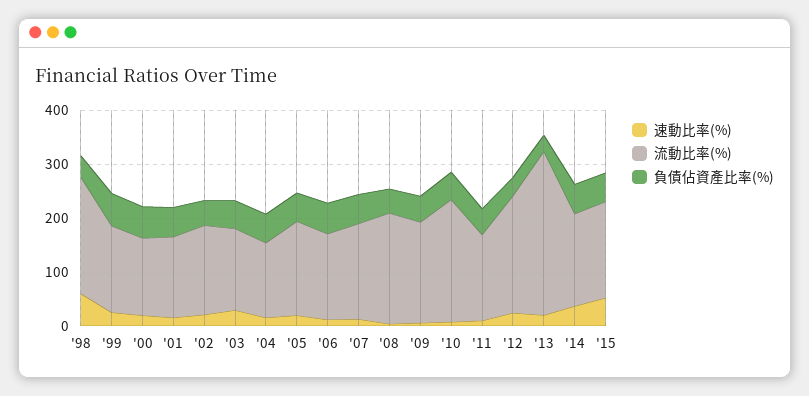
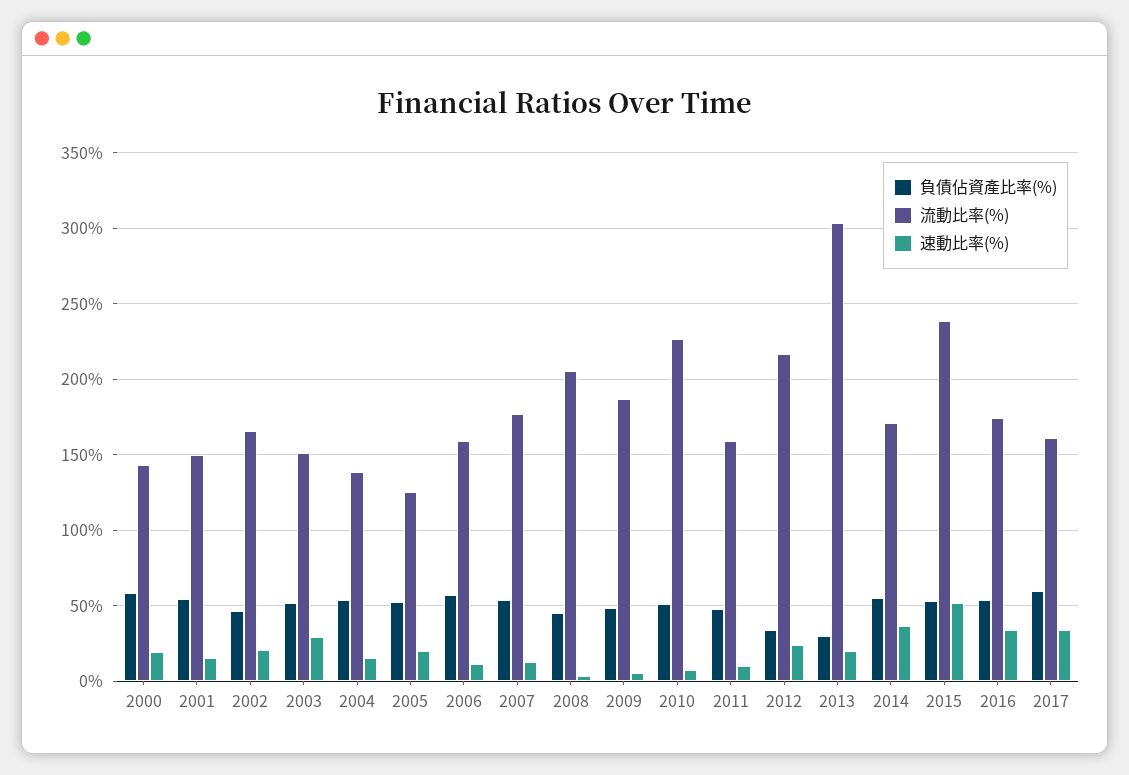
速動比率(%), '98: 60 -> none
流動比率(%), '98: 220 -> none
負債佔資產比率(%), '98: 40 -> none
速動比率(%), '99: 20 -> none
流動比率(%), '99: 160 -> none
負債佔資產比率(%), '99: 60 -> none
流動比率(%), '05: 180 -> 125
流動比率(%), '15: 180 -> 240
負債佔資產比率(%), 2016: none -> 55
流動比率(%), 2016: none -> 175
速動比率(%), 2016: none -> 35
負債佔資產比率(%), 2017: none -> 60
流動比率(%), 2017: none -> 160
速動比率(%), 2017: none -> 35

